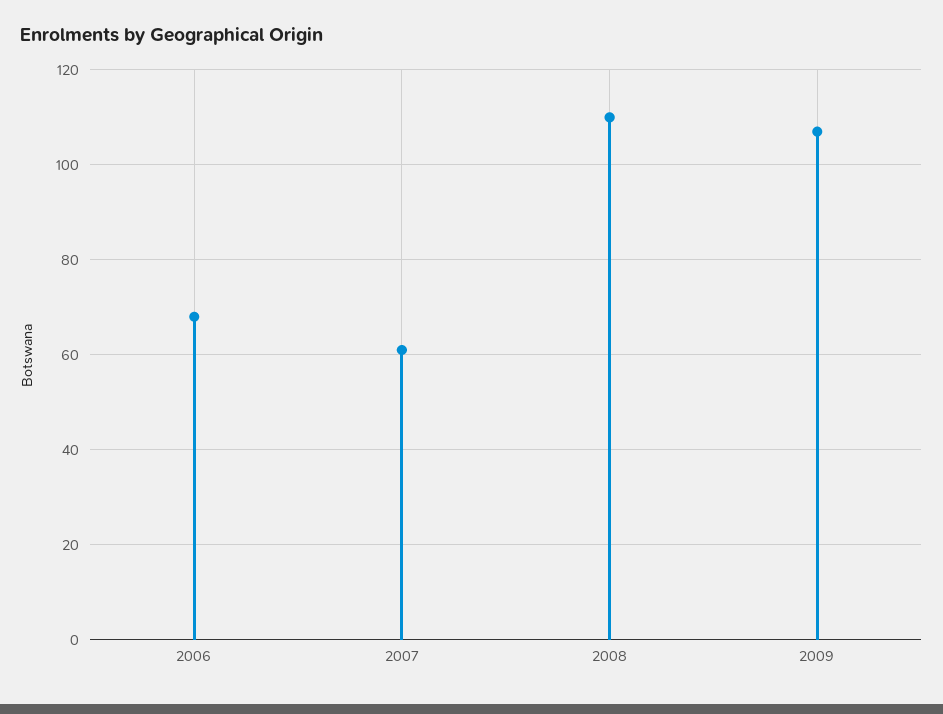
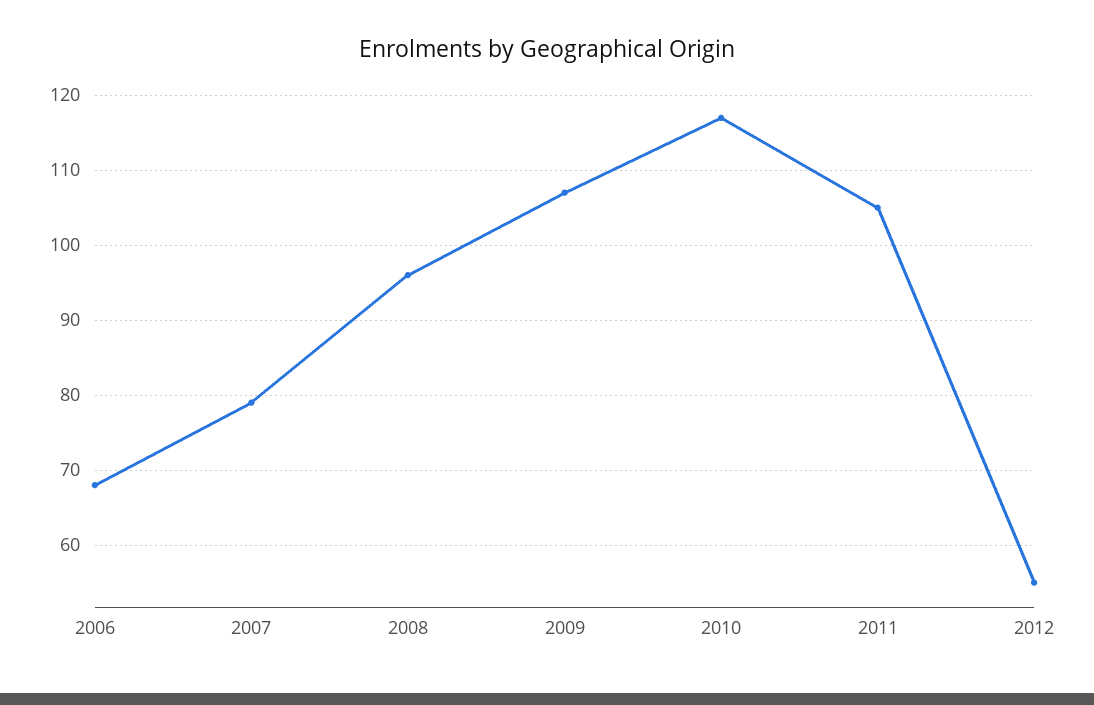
2007: 60 -> 79
2008: 110 -> 96
2010: none -> 117
2011: none -> 105
2012: none -> 55

